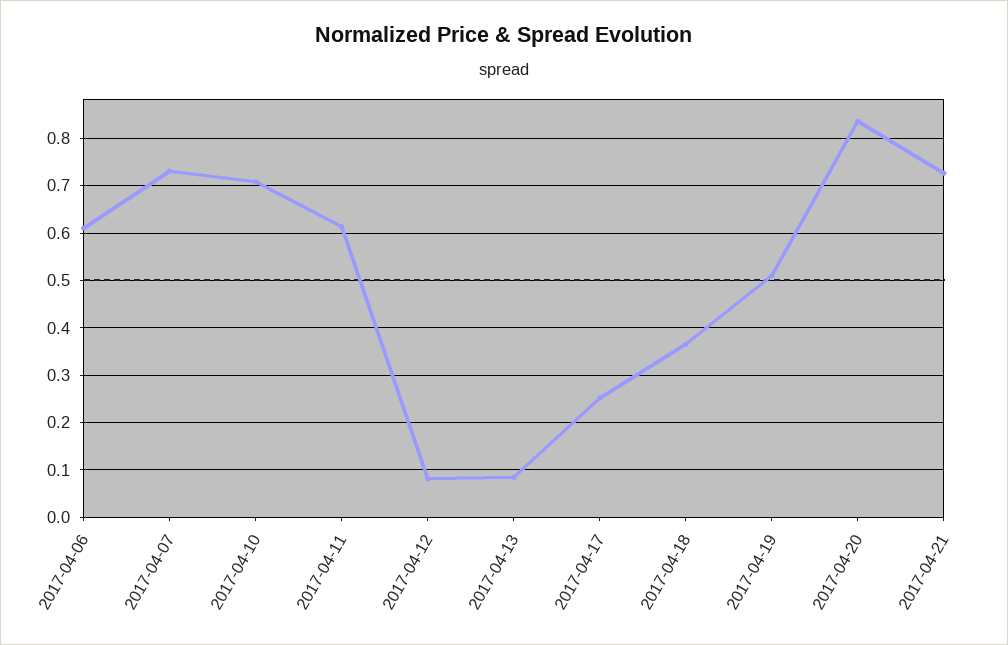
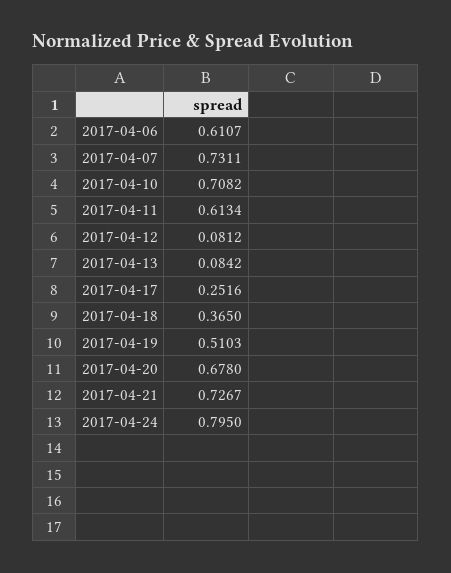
2017-04-20: 0.84 -> 0.678
2017-04-24: none -> 0.795

